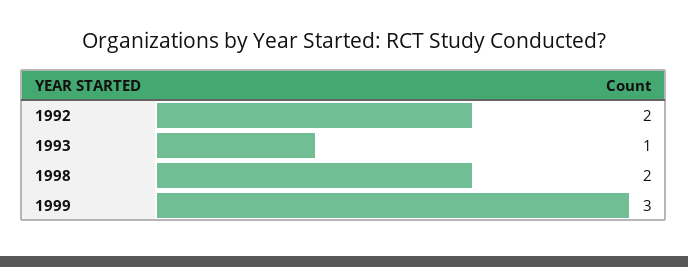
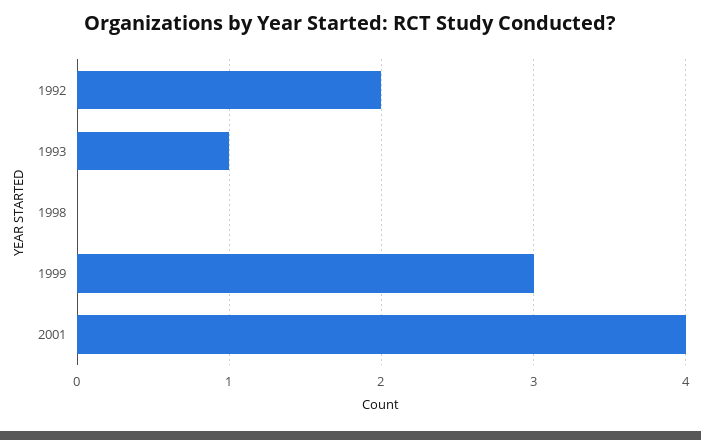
1998: 2 -> 0
2001: none -> 4

